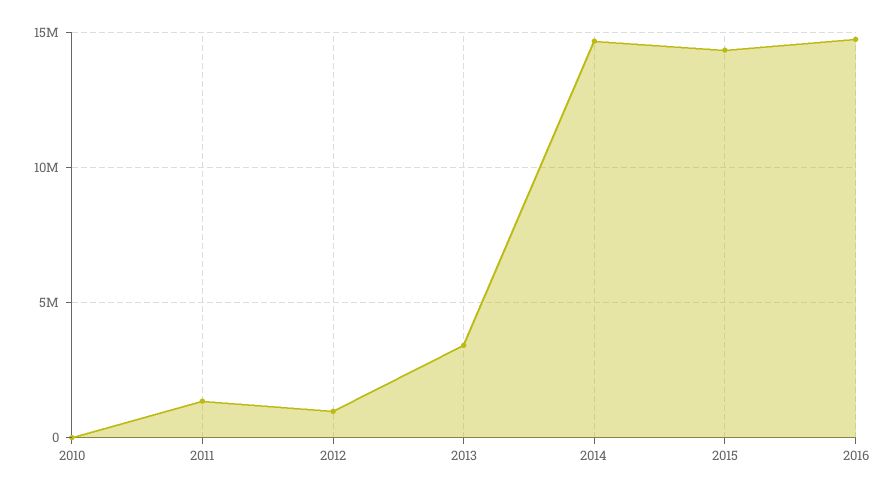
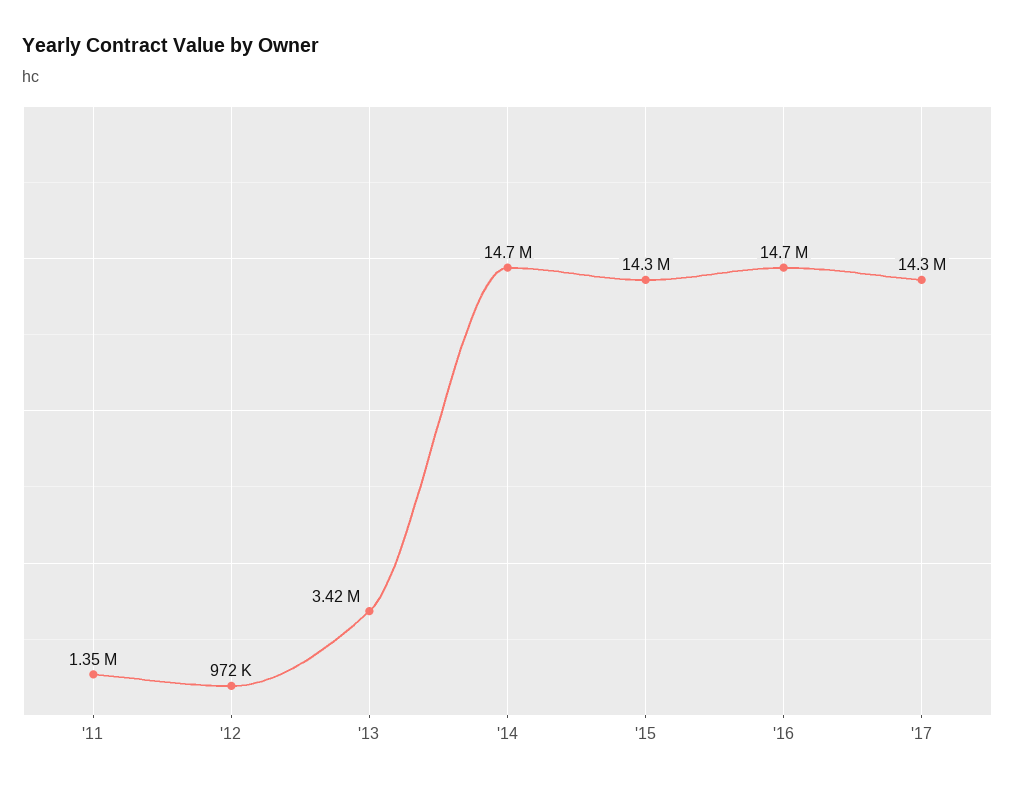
2010: 0 -> none
'17: none -> 14300000

